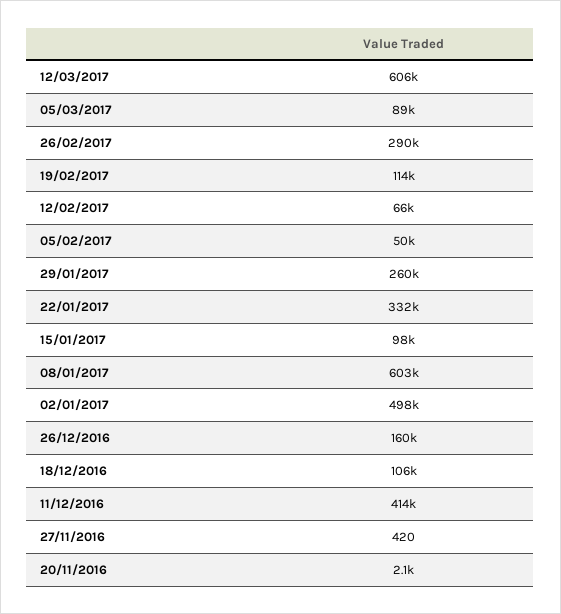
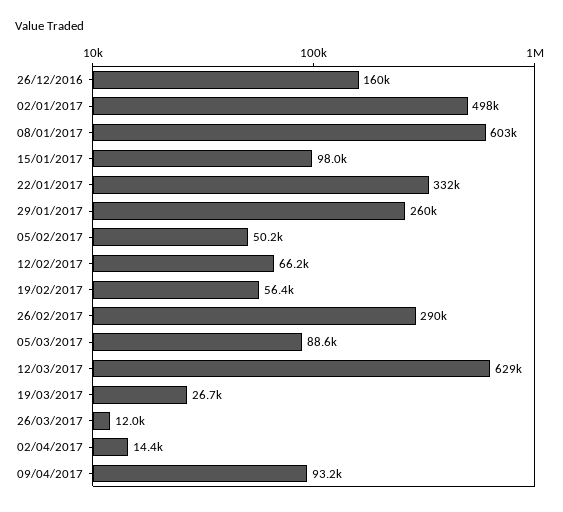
12/03/2017: 606000 -> 629000
19/02/2017: 114000 -> 56400
18/12/2016: 106000 -> none
11/12/2016: 414000 -> none
27/11/2016: 420 -> none
20/11/2016: 2100 -> none
19/03/2017: none -> 26700
26/03/2017: none -> 12000
02/04/2017: none -> 14400
09/04/2017: none -> 93200

